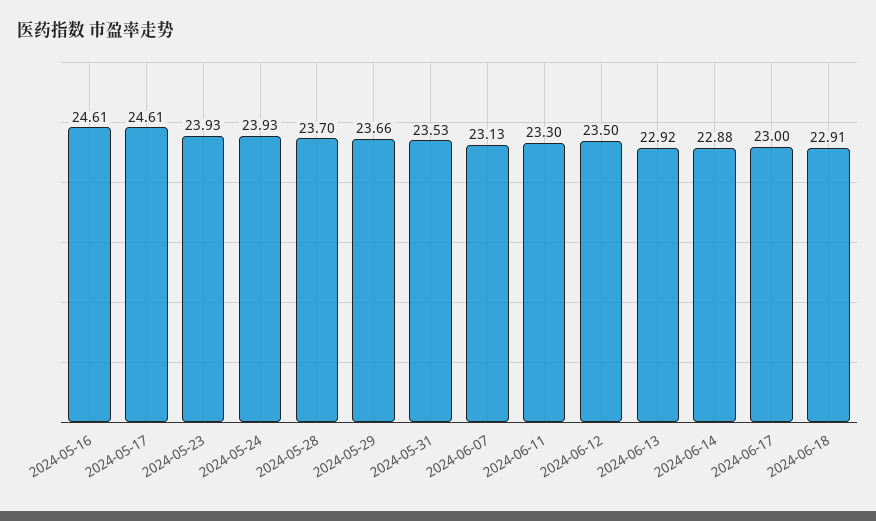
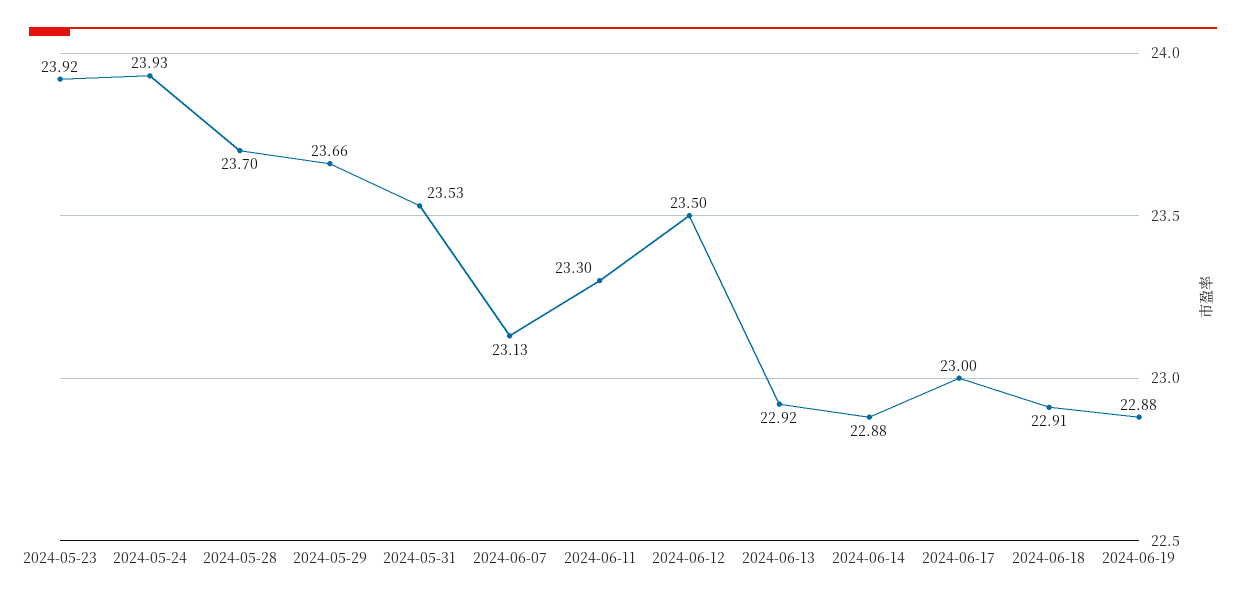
2024-05-16: 24.61 -> none
2024-05-17: 24.61 -> none
2024-05-23: 23.93 -> 23.92
2024-06-19: none -> 22.88

